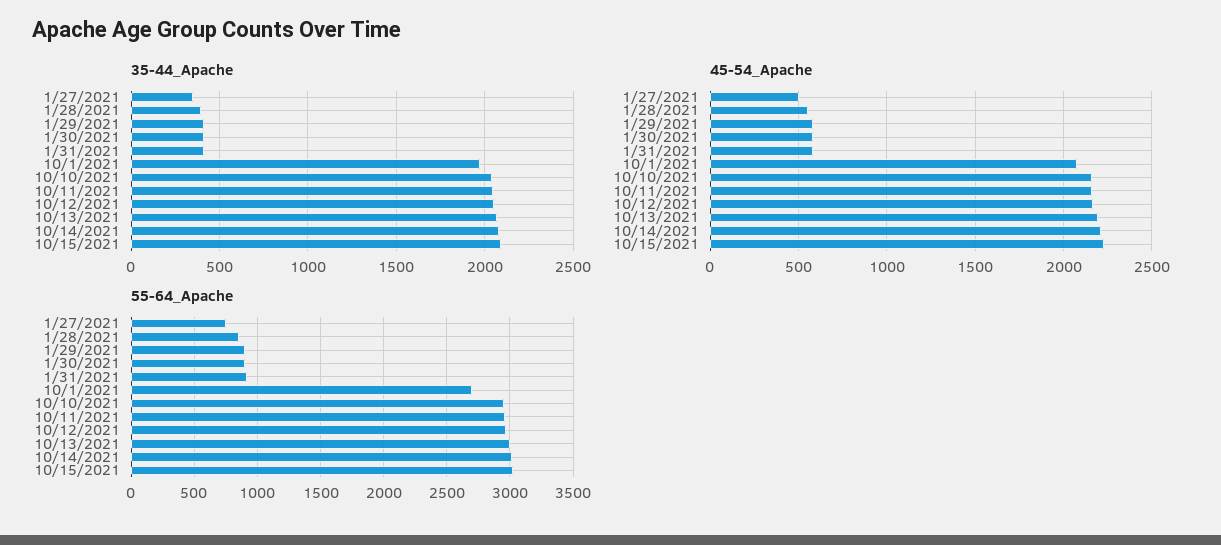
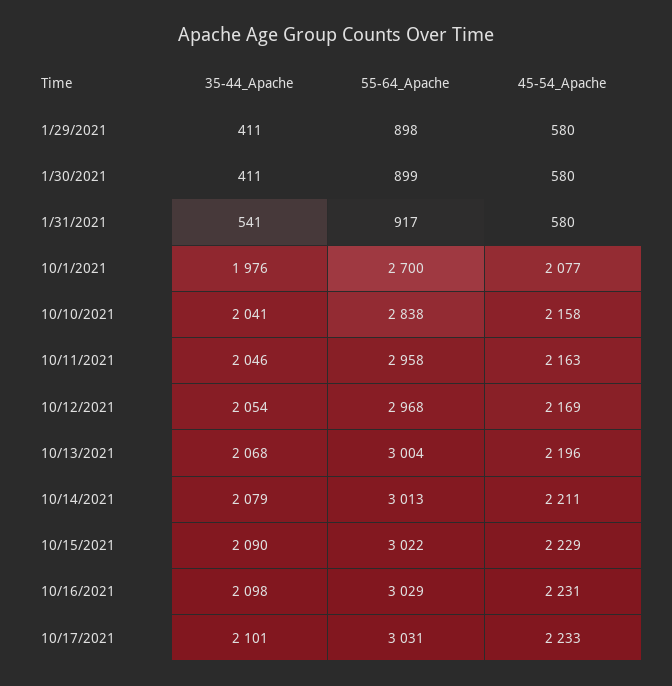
35-44_Apache, 1/27/2021: 350 -> none
35-44_Apache, 1/28/2021: 400 -> none
35-44_Apache, 1/31/2021: 400 -> 541
45-54_Apache, 1/27/2021: 500 -> none
45-54_Apache, 1/28/2021: 550 -> none
55-64_Apache, 1/27/2021: 750 -> none
55-64_Apache, 1/28/2021: 850 -> none
55-64_Apache, 10/10/2021: 2950 -> 2838
35-44_Apache, 10/16/2021: none -> 2098
55-64_Apache, 10/16/2021: none -> 3029
45-54_Apache, 10/16/2021: none -> 2231
35-44_Apache, 10/17/2021: none -> 2101
55-64_Apache, 10/17/2021: none -> 3031
45-54_Apache, 10/17/2021: none -> 2233

